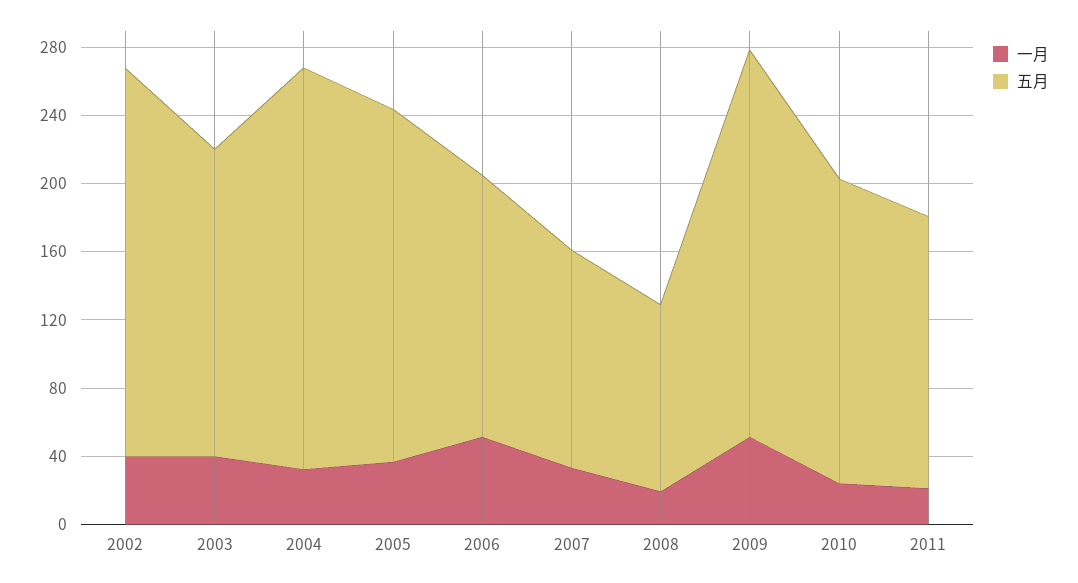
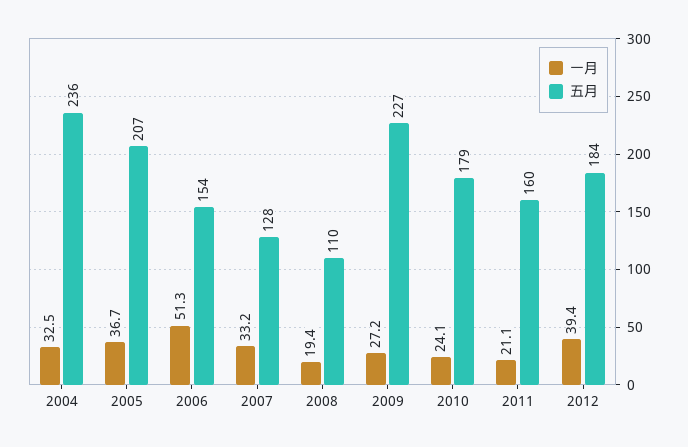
一月, 2002: 40 -> none
五月, 2002: 230 -> none
一月, 2003: 40 -> none
五月, 2003: 180 -> none
一月, 2009: 50 -> 27.2
一月, 2012: none -> 39.4
五月, 2012: none -> 184

